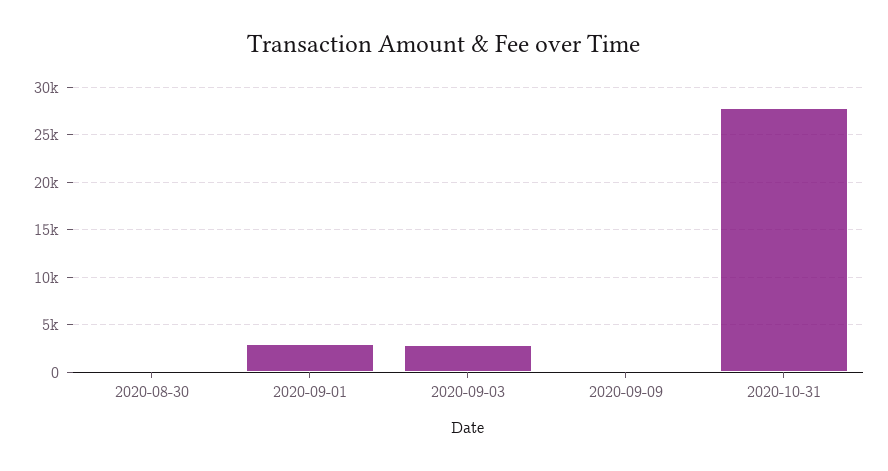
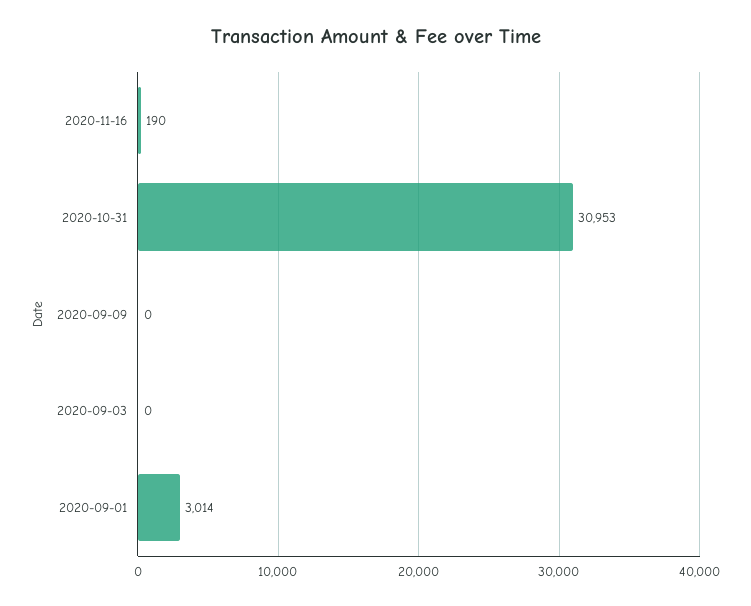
2020-08-30: 0 -> none
2020-09-03: 3000 -> 0
2020-10-31: 28000 -> 30953
2020-11-16: none -> 190

